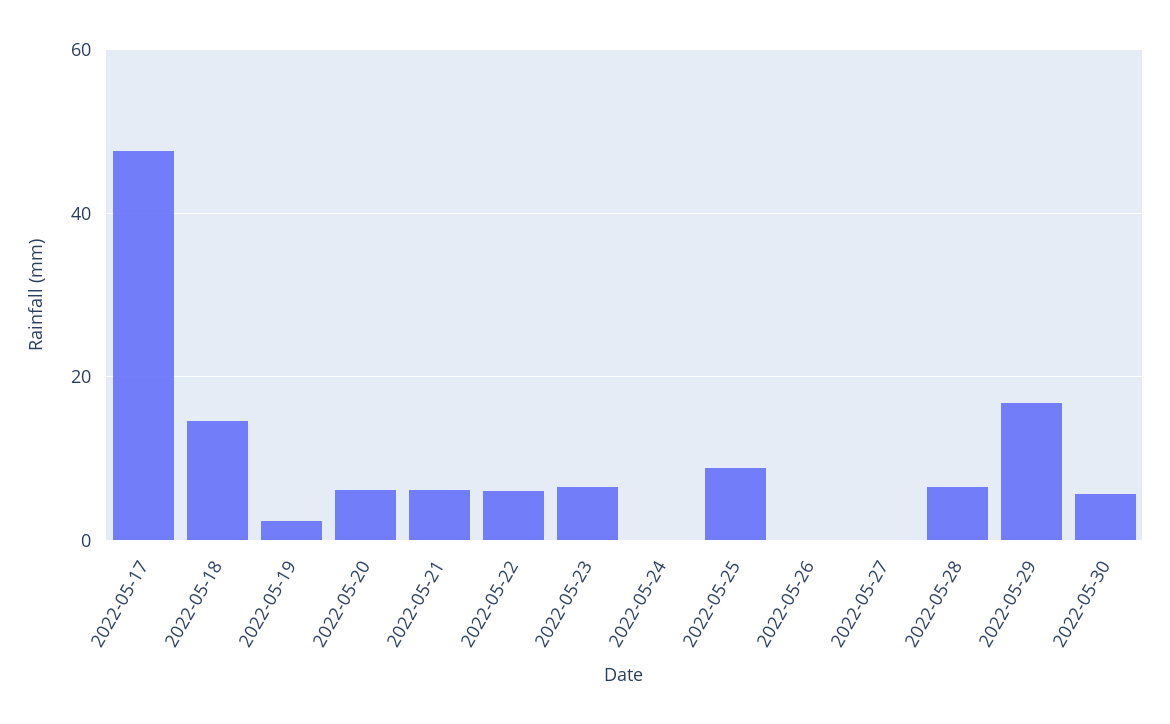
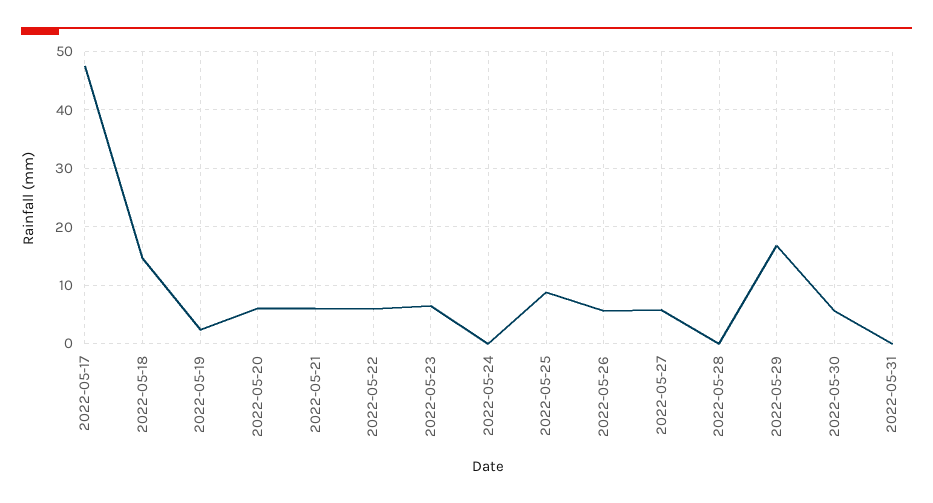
2022-05-26: 0 -> 6
2022-05-27: 0 -> 6
2022-05-28: 6 -> 0
2022-05-31: none -> 0

